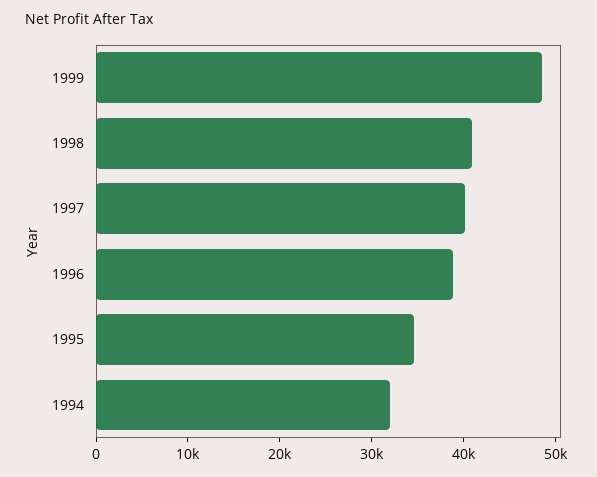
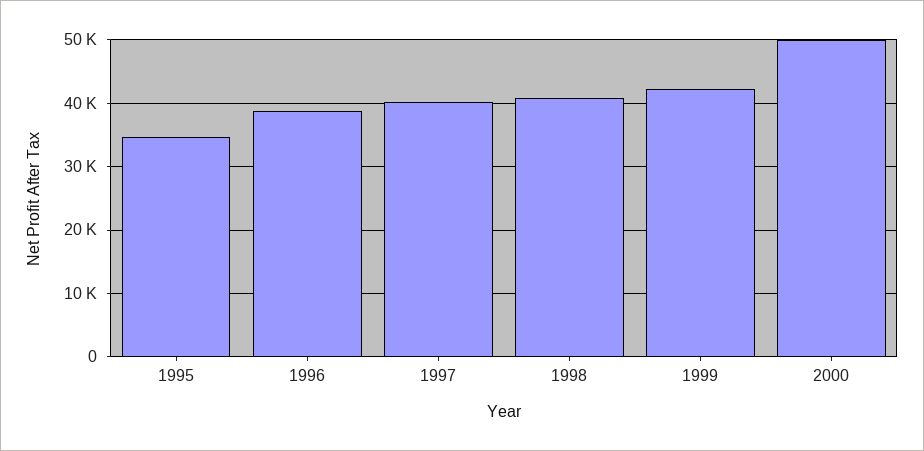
1999: 48000 -> 42000
1994: 32000 -> none
2000: none -> 50000

